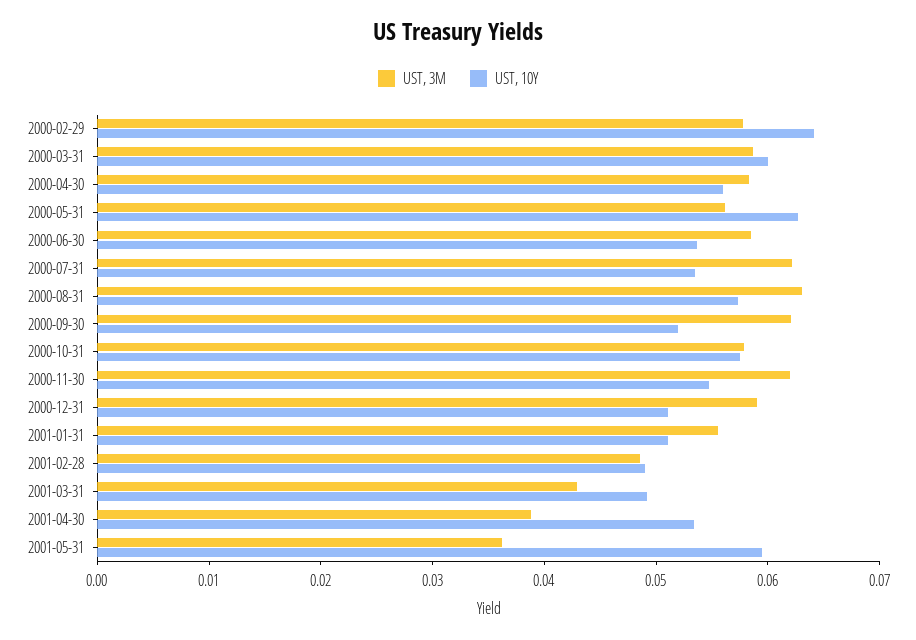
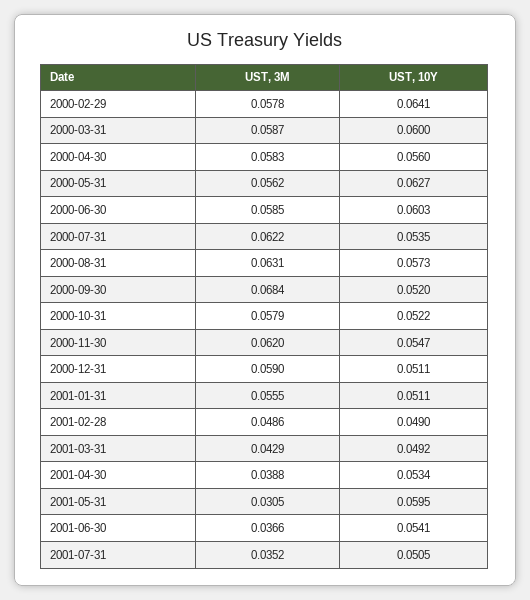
UST, 10Y, 2000-06-30: 0.054 -> 0.0603
UST, 3M, 2000-09-30: 0.062 -> 0.0684
UST, 10Y, 2000-10-31: 0.058 -> 0.0522
UST, 3M, 2001-05-31: 0.036 -> 0.0305
UST, 3M, 2001-06-30: none -> 0.0366
UST, 10Y, 2001-06-30: none -> 0.0541
UST, 3M, 2001-07-31: none -> 0.0352
UST, 10Y, 2001-07-31: none -> 0.0505

